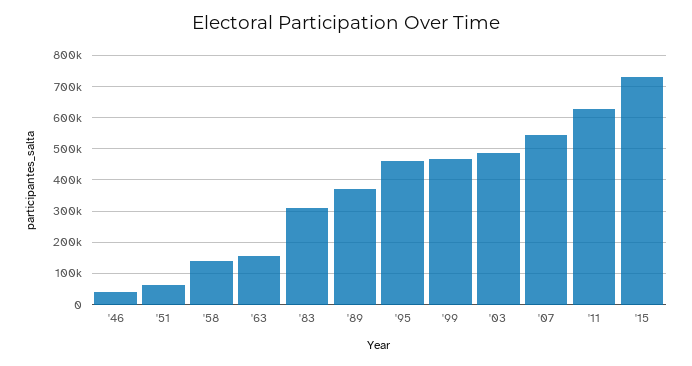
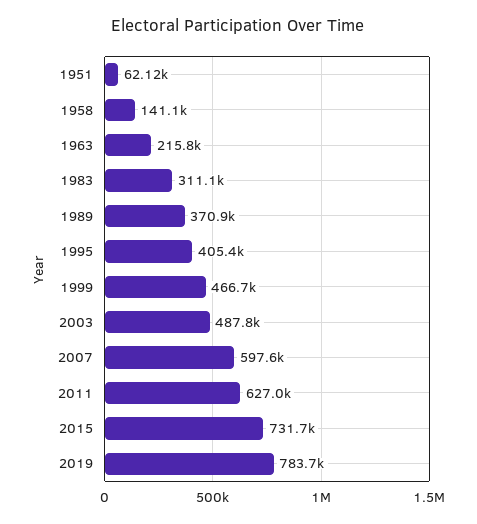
'46: 40000 -> none
'63: 160000 -> 215800
'95: 460000 -> 405400
'07: 540000 -> 597600
2019: none -> 783700

